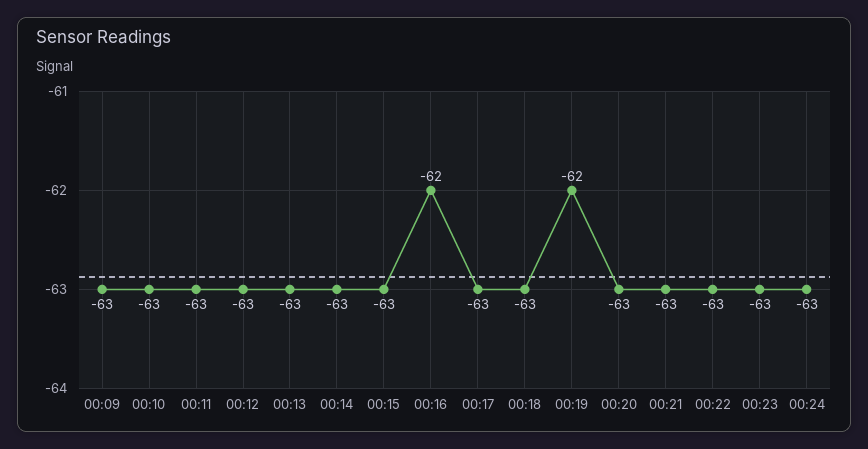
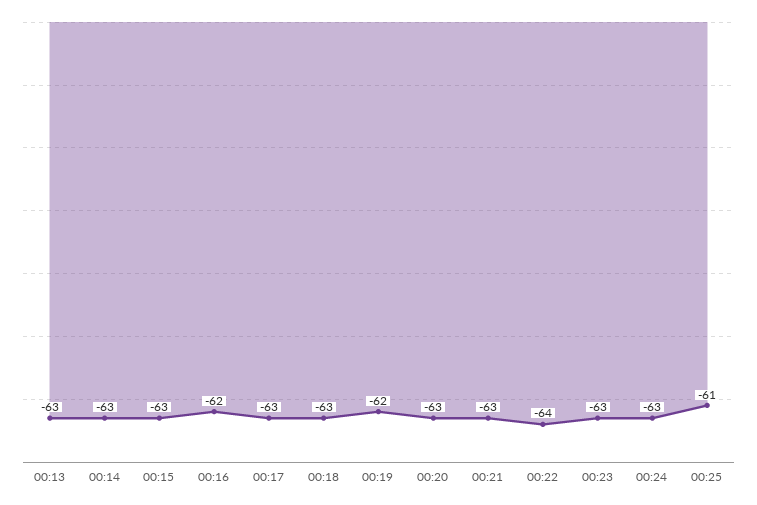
00:09: -63 -> none
00:10: -63 -> none
00:11: -63 -> none
00:12: -63 -> none
00:22: -63 -> -64
00:25: none -> -61

